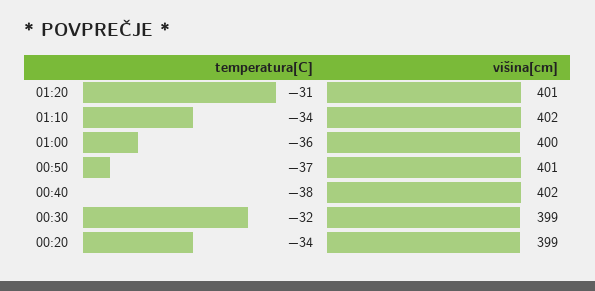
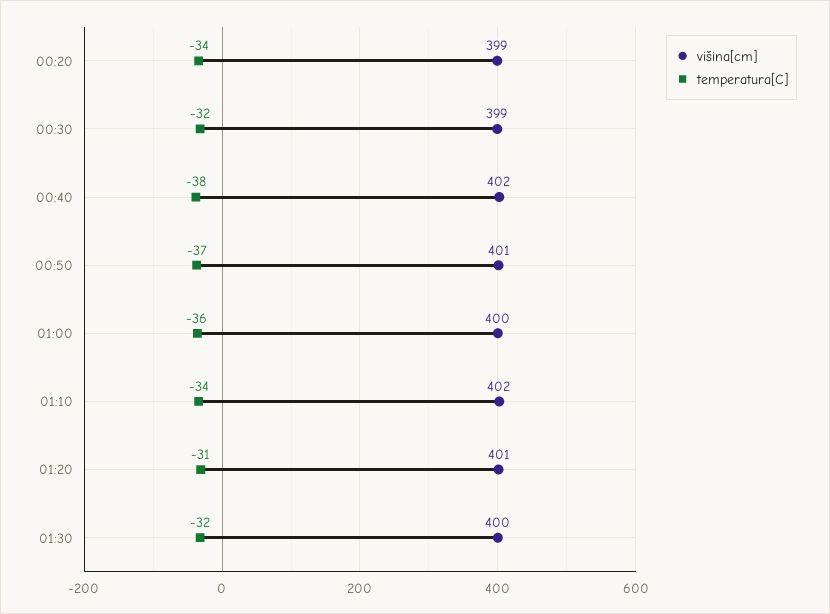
višina[cm], 01:30: none -> 400
temperatura[C], 01:30: none -> -32

